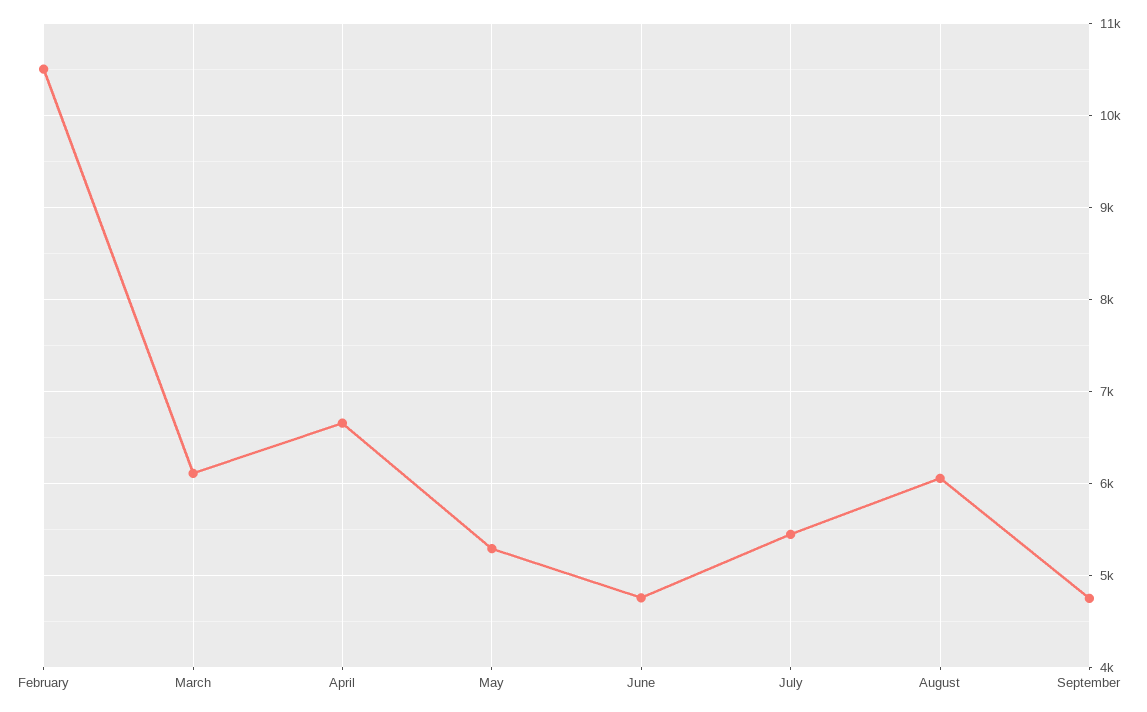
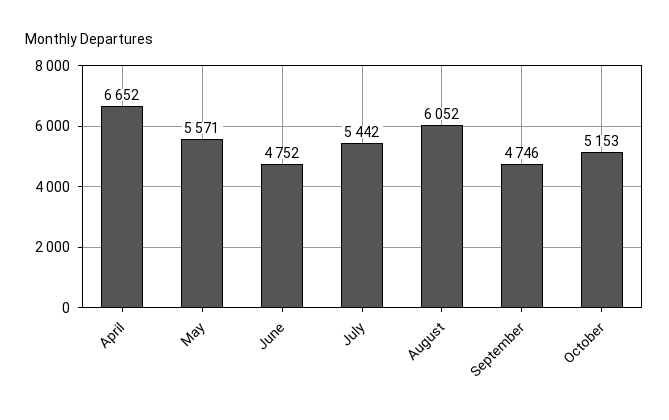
February: 10500 -> none
March: 6100 -> none
May: 5300 -> 5571
October: none -> 5153

